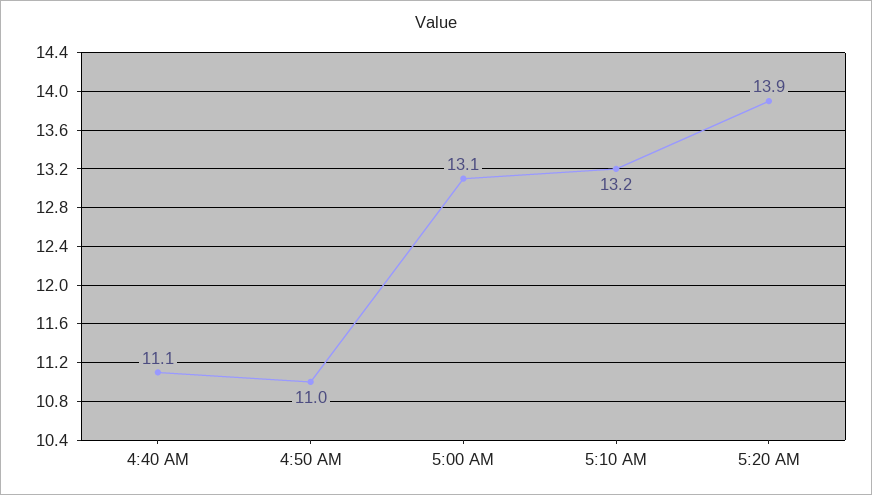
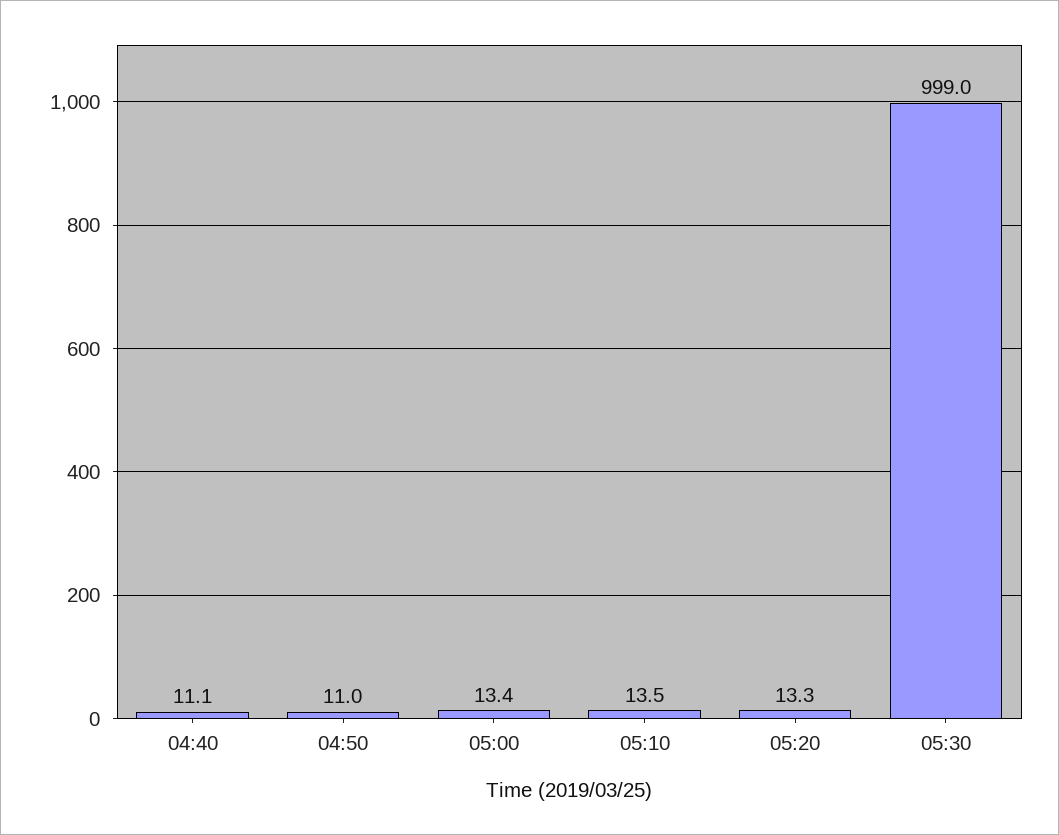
5:00 AM: 13.1 -> 13.4
5:10 AM: 13.2 -> 13.5
5:20 AM: 13.9 -> 13.3
05:30: none -> 999

